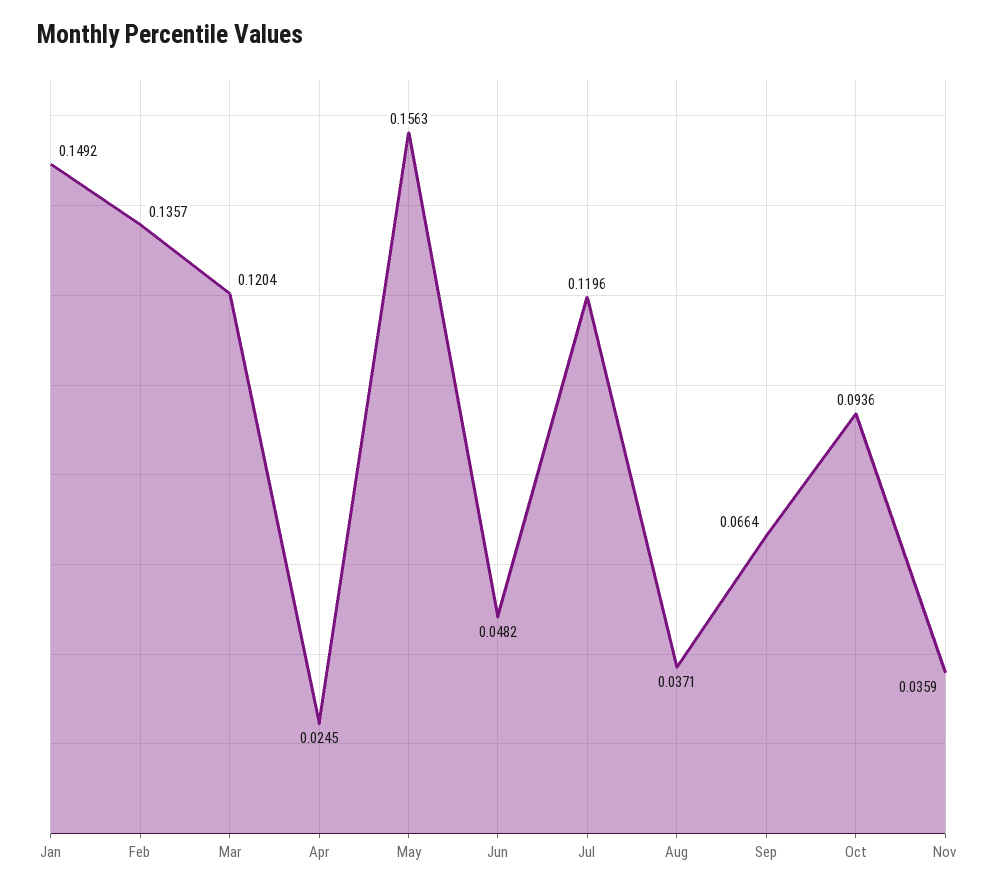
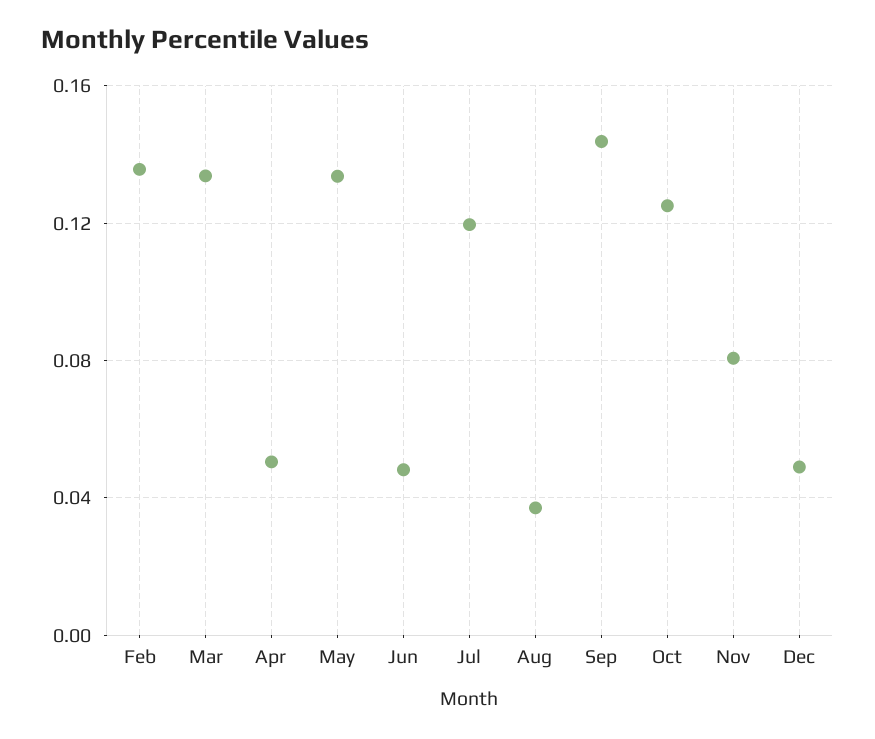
Jan: 0.1492 -> none
Mar: 0.1204 -> 0.135
Apr: 0.0245 -> 0.05
May: 0.1563 -> 0.135
Sep: 0.0664 -> 0.145
Oct: 0.0936 -> 0.125
Nov: 0.0359 -> 0.08
Dec: none -> 0.05

